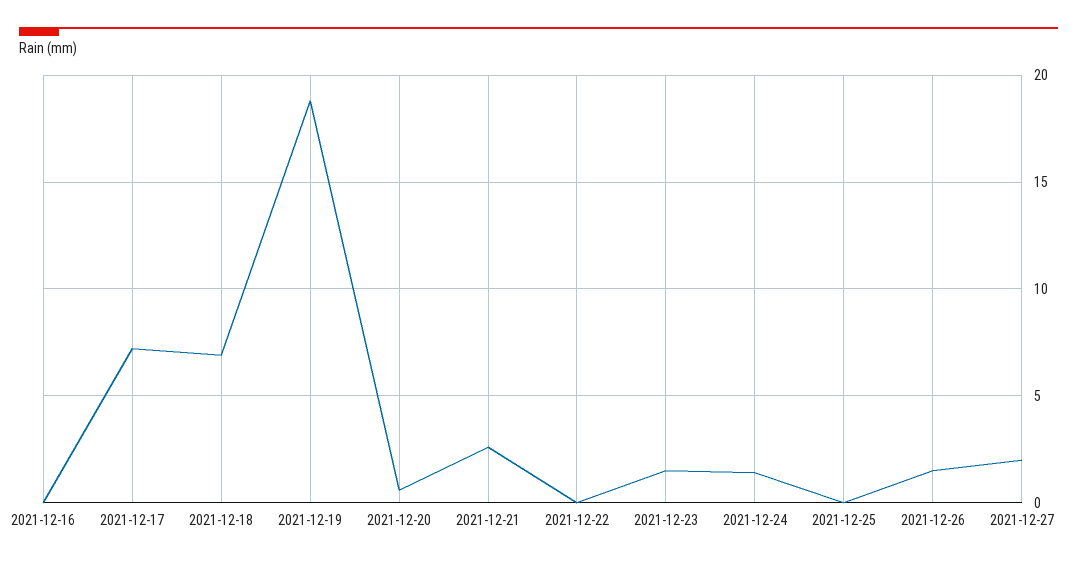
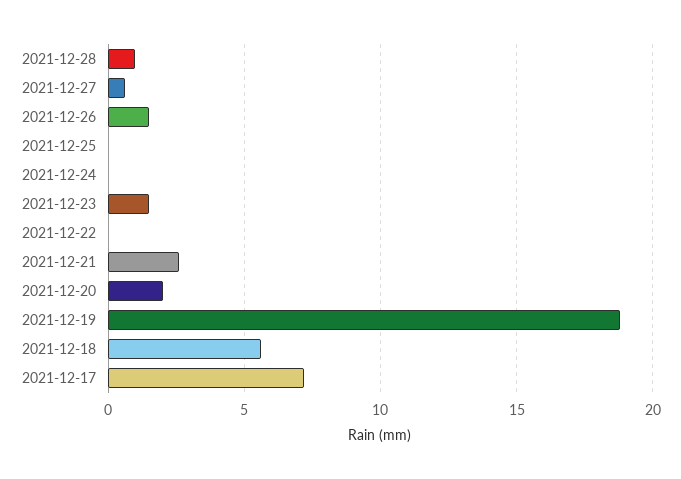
2021-12-16: 0 -> none
2021-12-18: 7 -> 5.5
2021-12-20: 0.5 -> 2
2021-12-24: 1.5 -> 0
2021-12-27: 2 -> 0.5
2021-12-28: none -> 1

